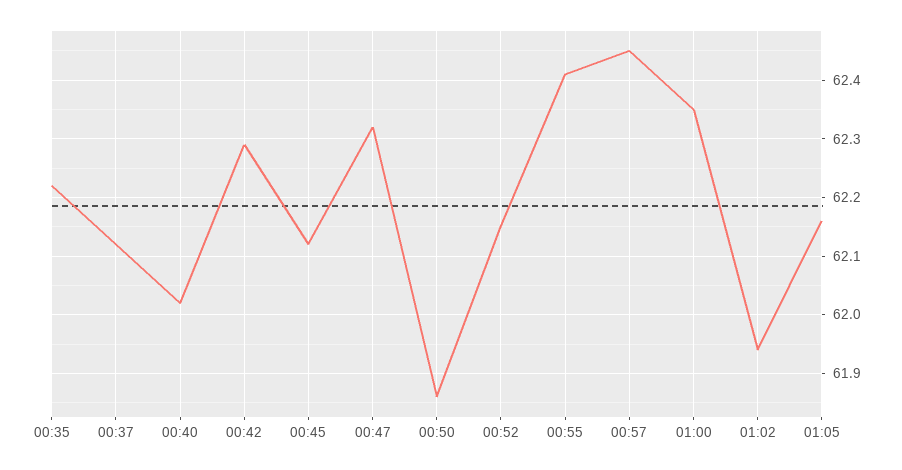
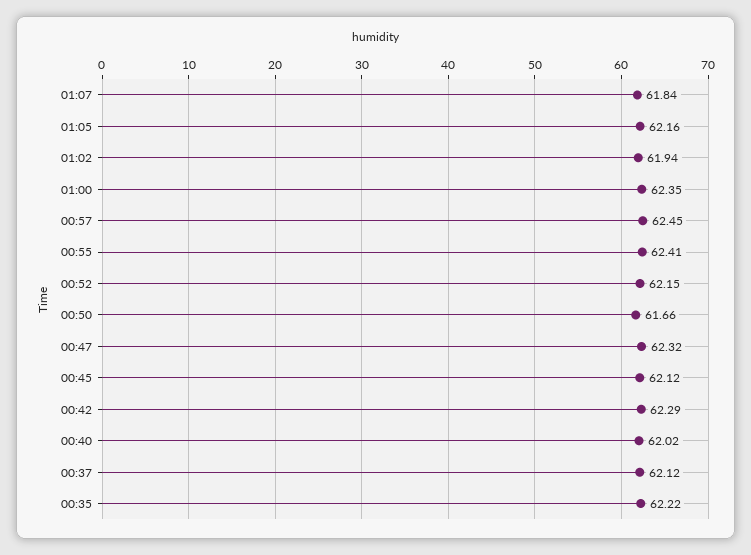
00:50: 61.85 -> 61.66
01:07: none -> 61.84

